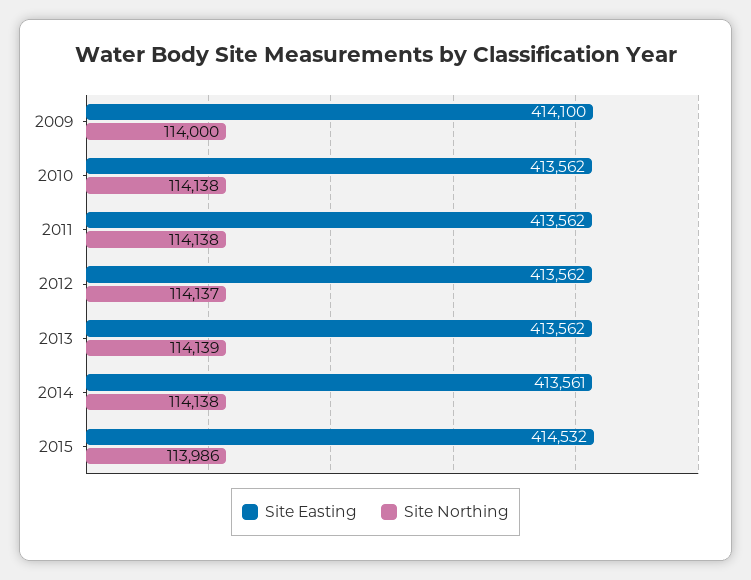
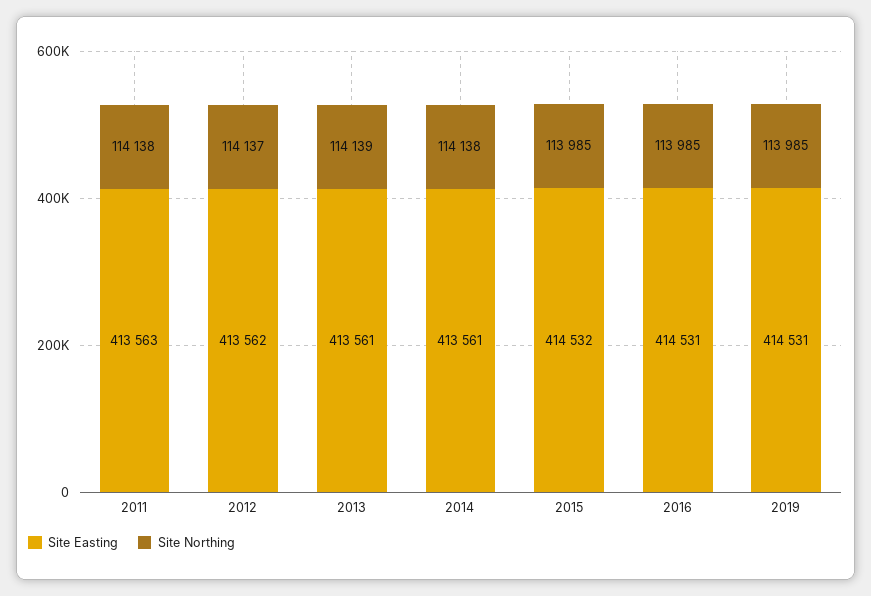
Site Easting, 2009: 414100 -> none
Site Northing, 2009: 114000 -> none
Site Easting, 2010: 413562 -> none
Site Northing, 2010: 114138 -> none
Site Easting, 2011: 413562 -> 413563
Site Easting, 2013: 413562 -> 413561
Site Northing, 2015: 113986 -> 113985
Site Easting, 2016: none -> 414531
Site Northing, 2016: none -> 113985
Site Easting, 2019: none -> 414531
Site Northing, 2019: none -> 113985

